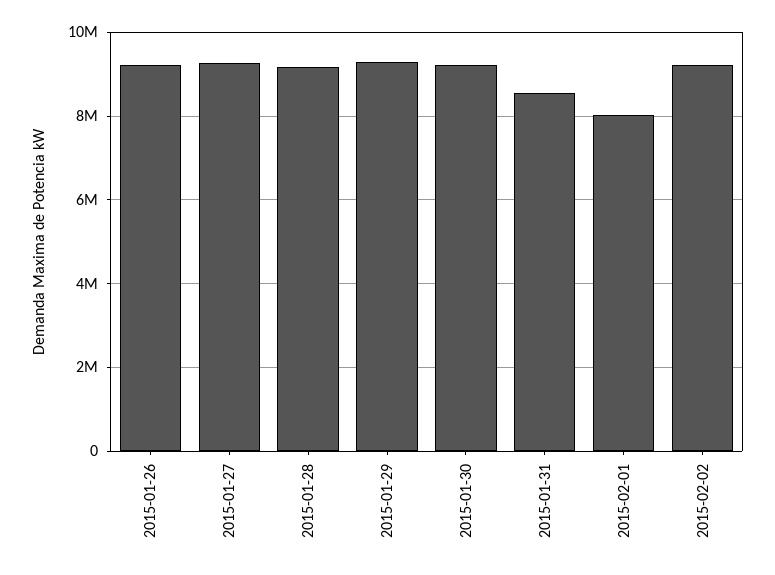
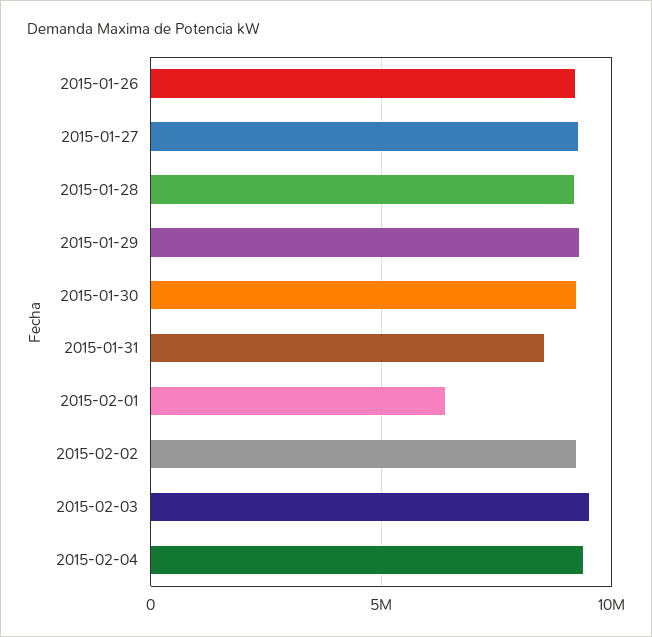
2015-02-01: 8000000 -> 6500000
2015-02-03: none -> 9500000
2015-02-04: none -> 9500000

